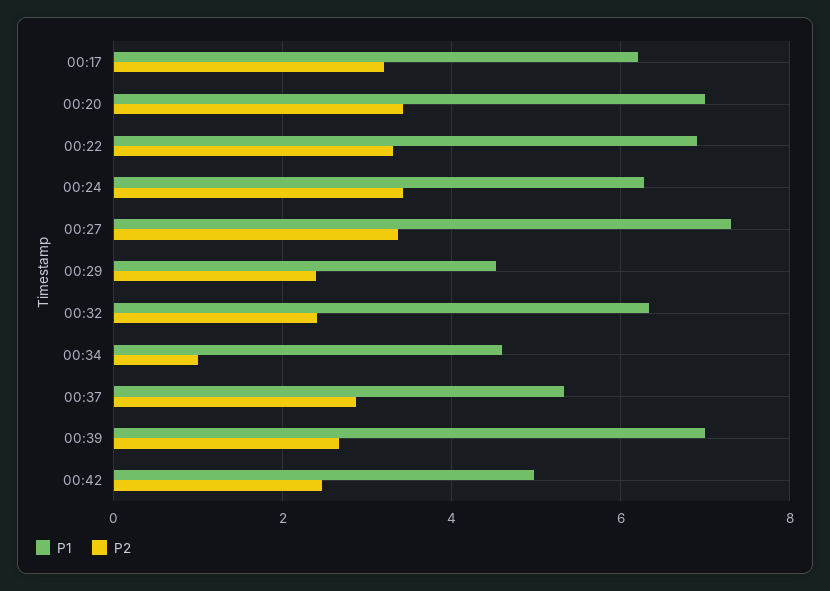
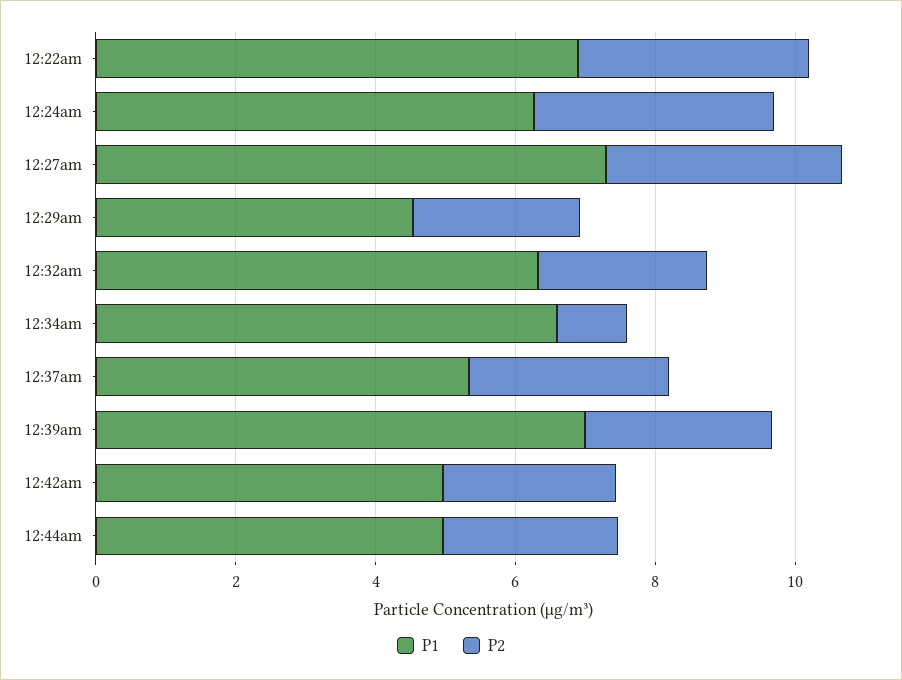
P1, 00:17: 6.2 -> none
P2, 00:17: 3.2 -> none
P1, 00:20: 7 -> none
P2, 00:20: 3.4 -> none
P1, 00:34: 4.6 -> 6.5
P1, 12:44am: none -> 5
P2, 12:44am: none -> 2.5

